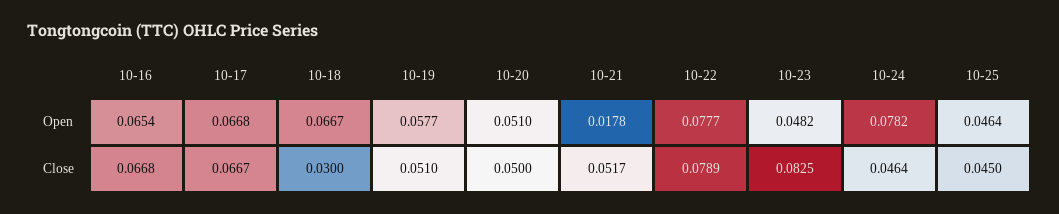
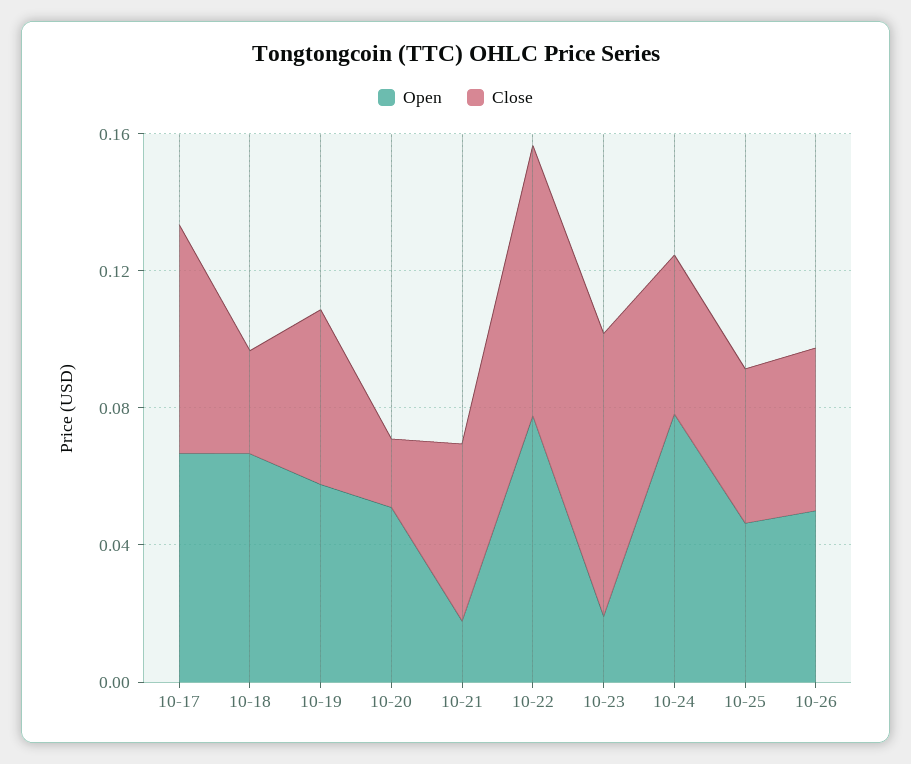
Open, 10-16: 0.0654 -> none
Open, 10-23: 0.0482 -> 0.02
Close, 10-16: 0.0668 -> none
Close, 10-20: 0.05 -> 0.02
Open, 10-26: none -> 0.05
Close, 10-26: none -> 0.05

